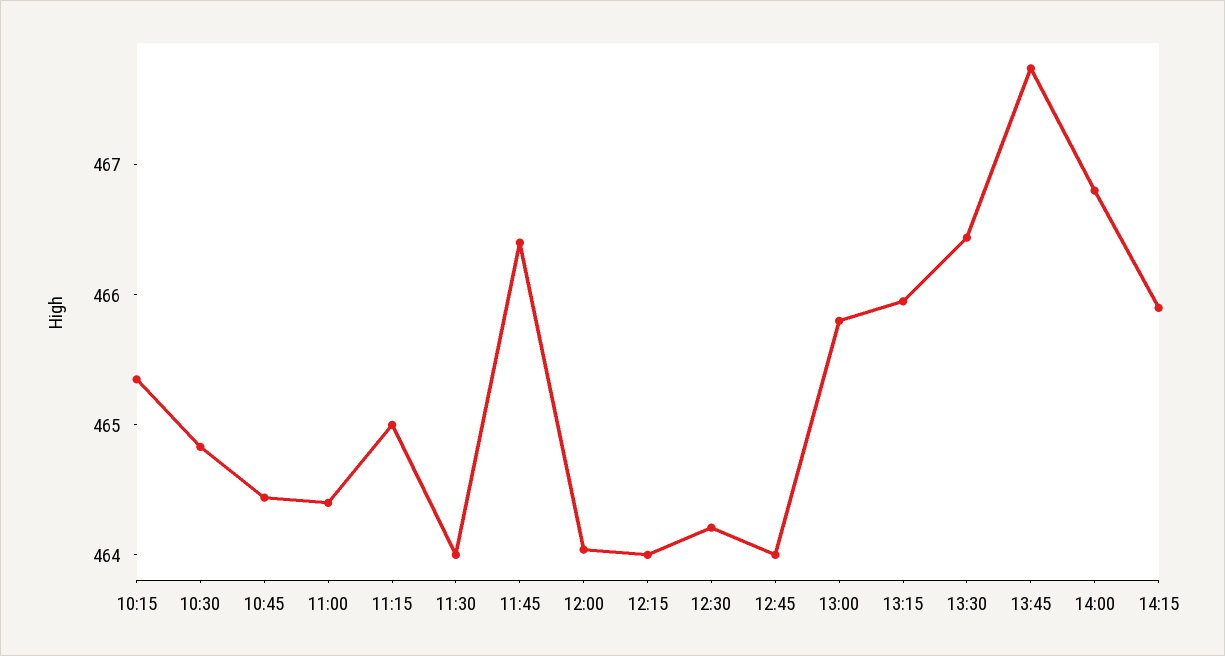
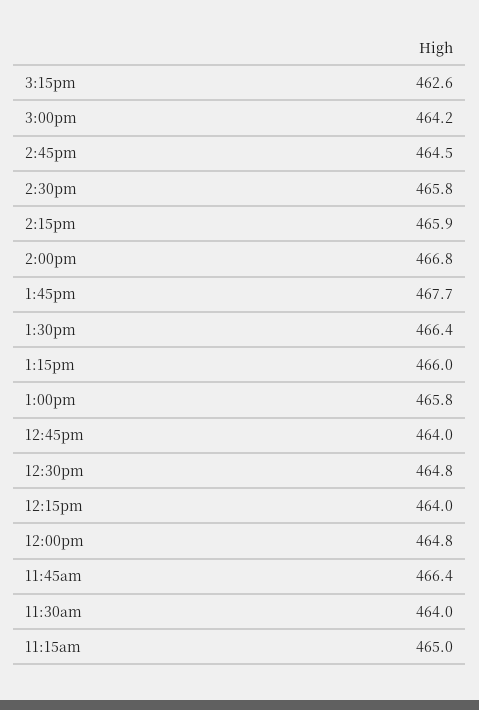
10:15: 465.4 -> none
10:30: 464.8 -> none
10:45: 464.4 -> none
11:00: 464.4 -> none
12:00: 464 -> 464.8
12:30: 464.2 -> 464.8
3:15pm: none -> 462.6
3:00pm: none -> 464.2
2:45pm: none -> 464.5
2:30pm: none -> 465.8

